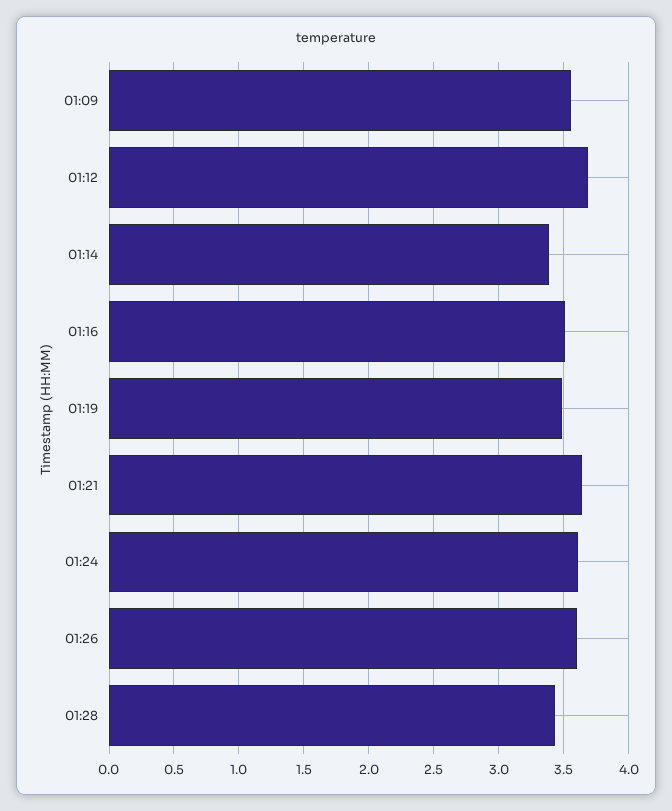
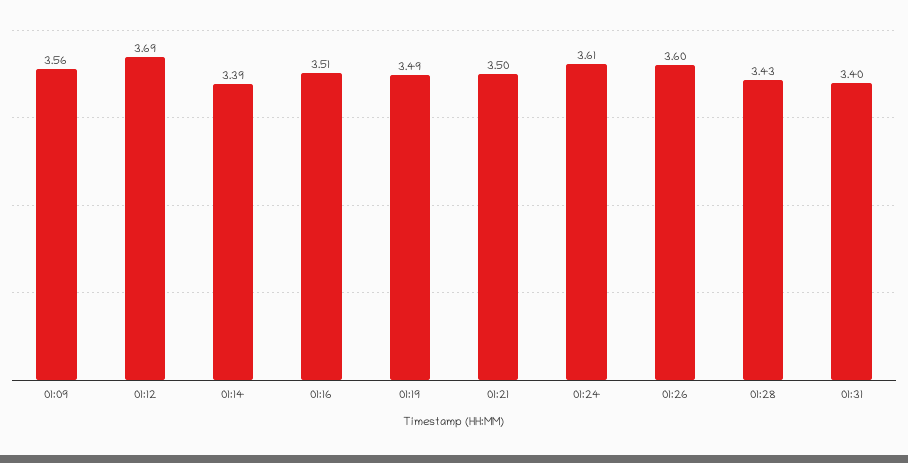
01:21: 3.65 -> 3.5
01:31: none -> 3.4

